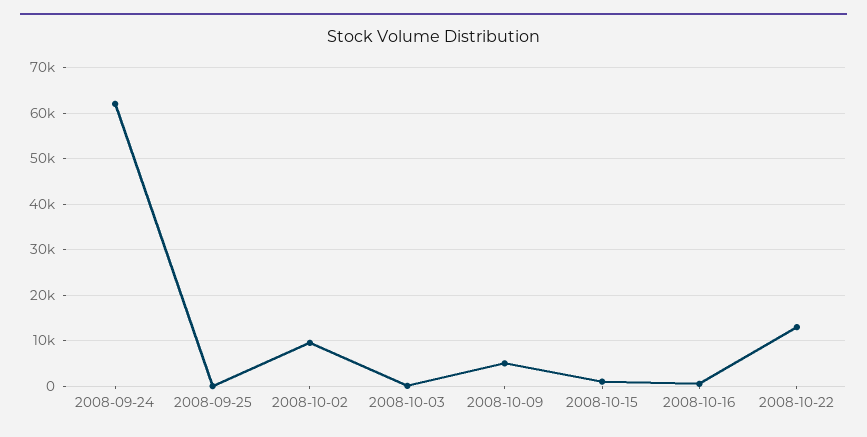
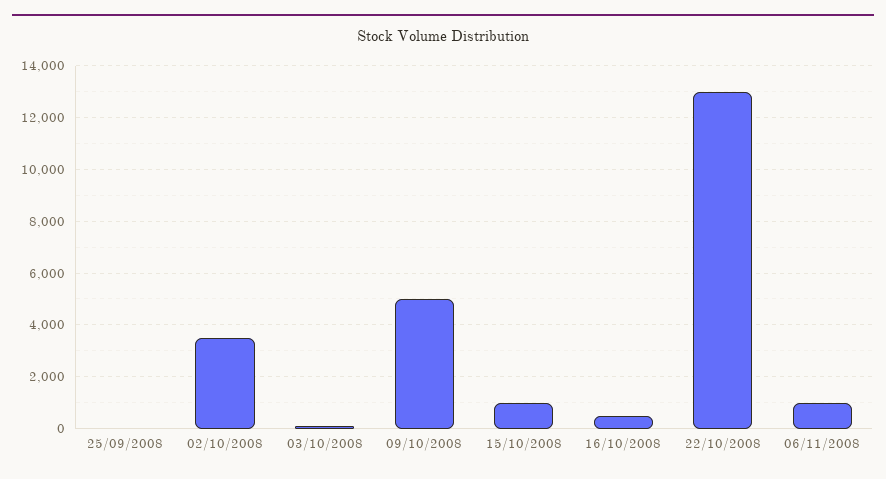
2008-09-24: 62000 -> none
2008-10-02: 10000 -> 3500
06/11/2008: none -> 1000

